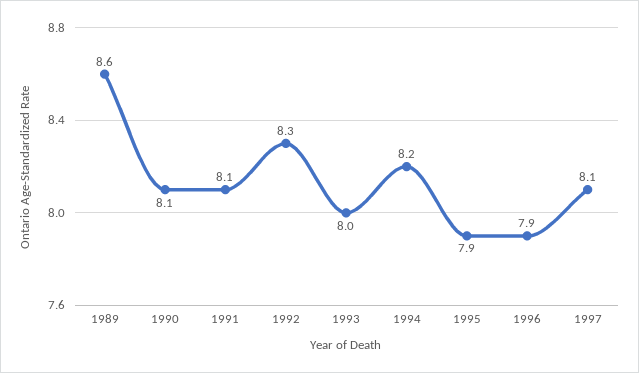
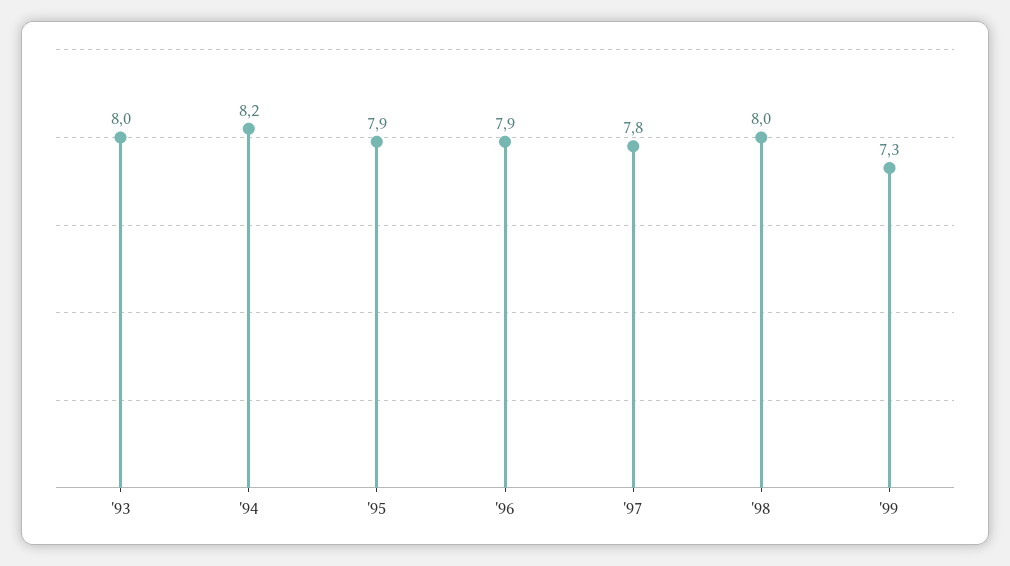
1989: 8.6 -> none
1990: 8.1 -> none
1991: 8.1 -> none
1992: 8.3 -> none
1997: 8.1 -> 7.8
'98: none -> 8
'99: none -> 7.3

